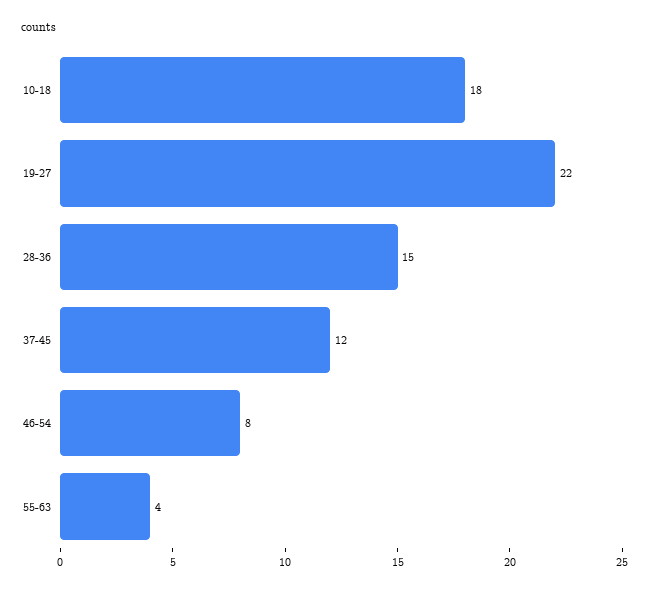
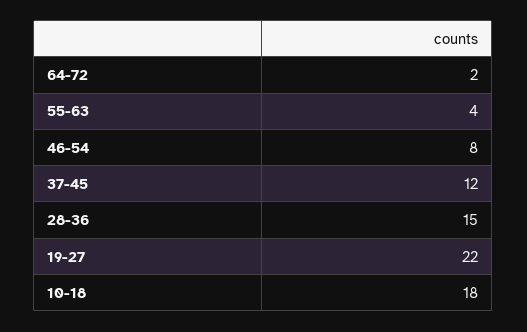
64-72: none -> 2

